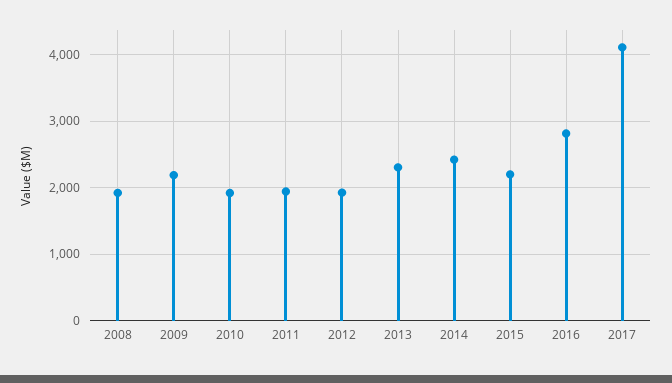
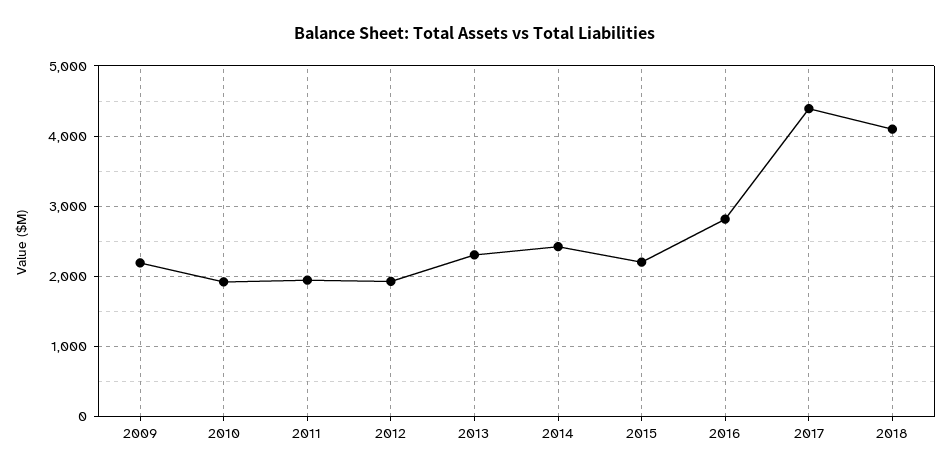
2008: 1900 -> none
2017: 4100 -> 4400
2018: none -> 4100

